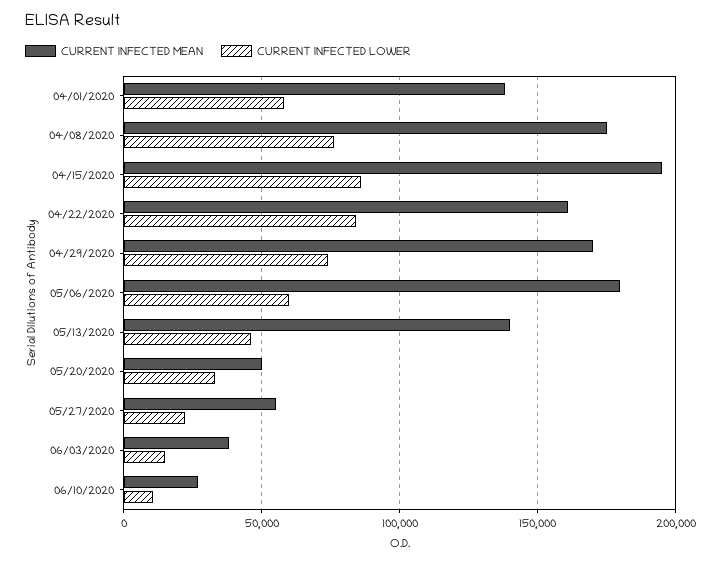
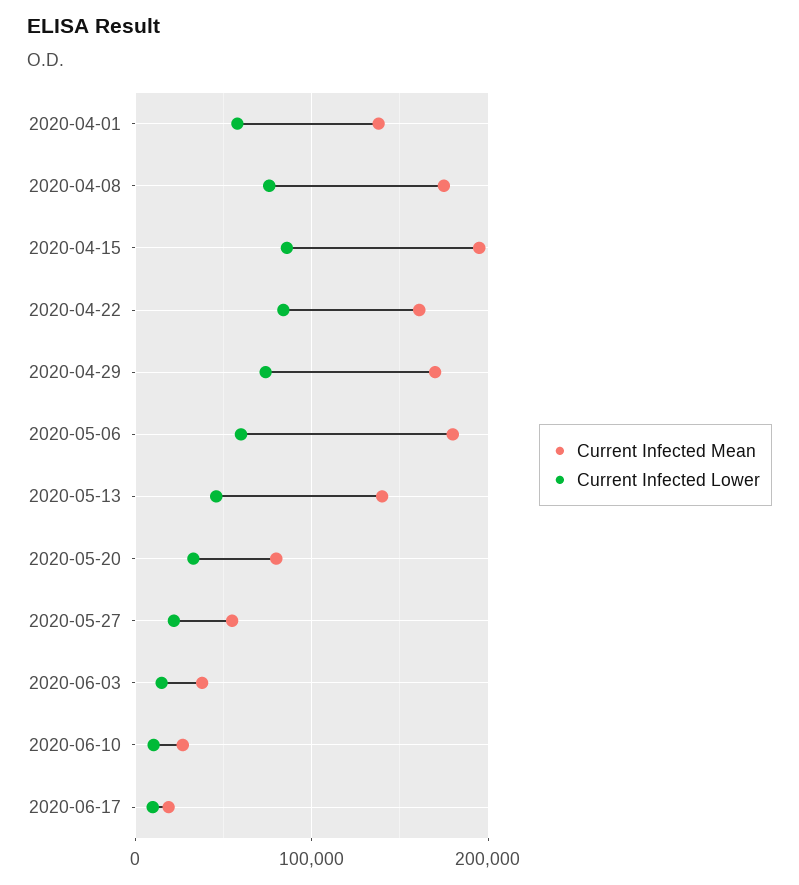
CURRENT INFECTED MEAN, 05/20/2020: 50000 -> 80000
CURRENT INFECTED MEAN, 2020-06-17: none -> 20000
CURRENT INFECTED LOWER, 2020-06-17: none -> 10000

